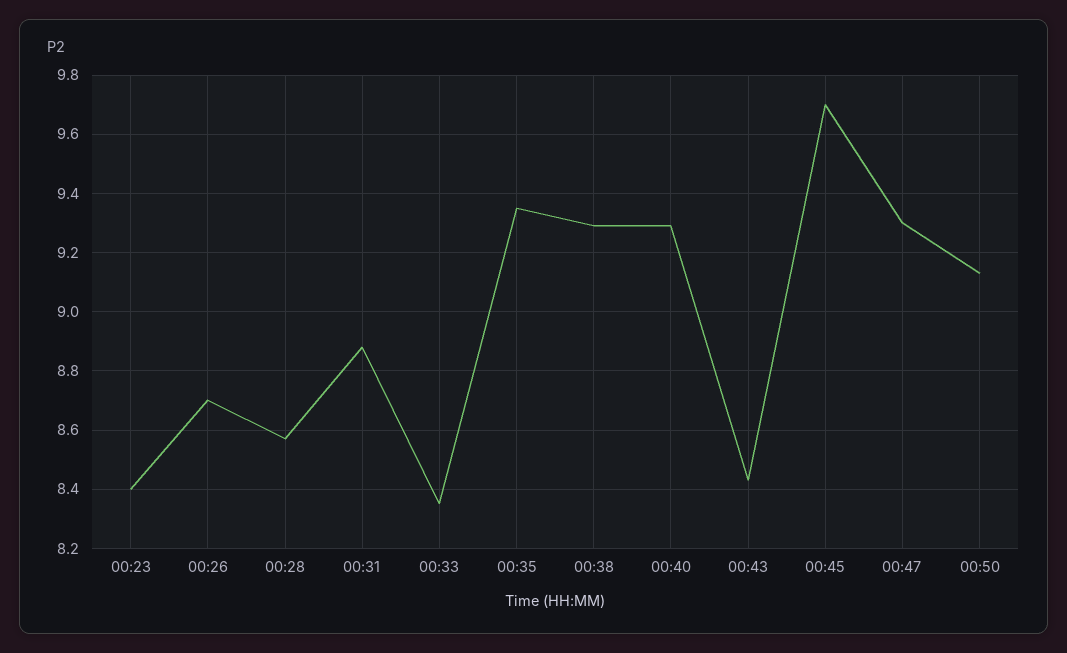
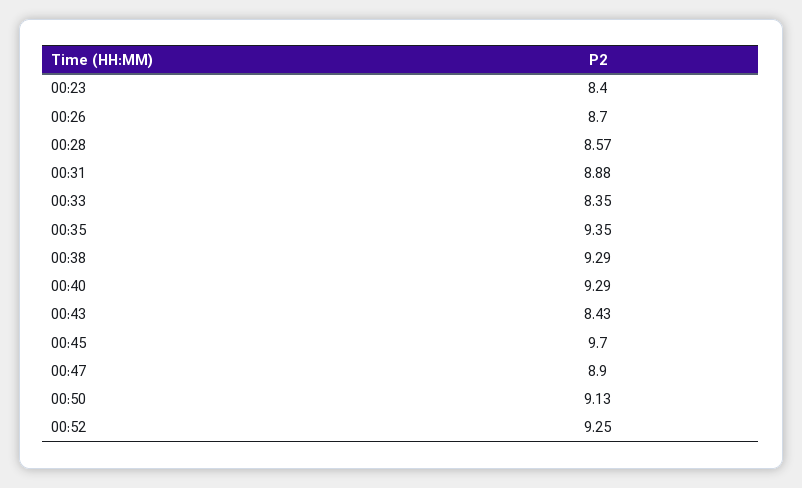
00:47: 9.3 -> 8.9
00:52: none -> 9.25

